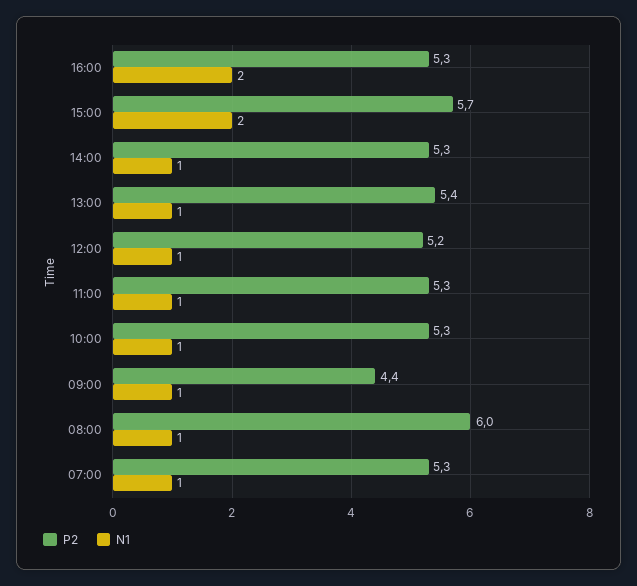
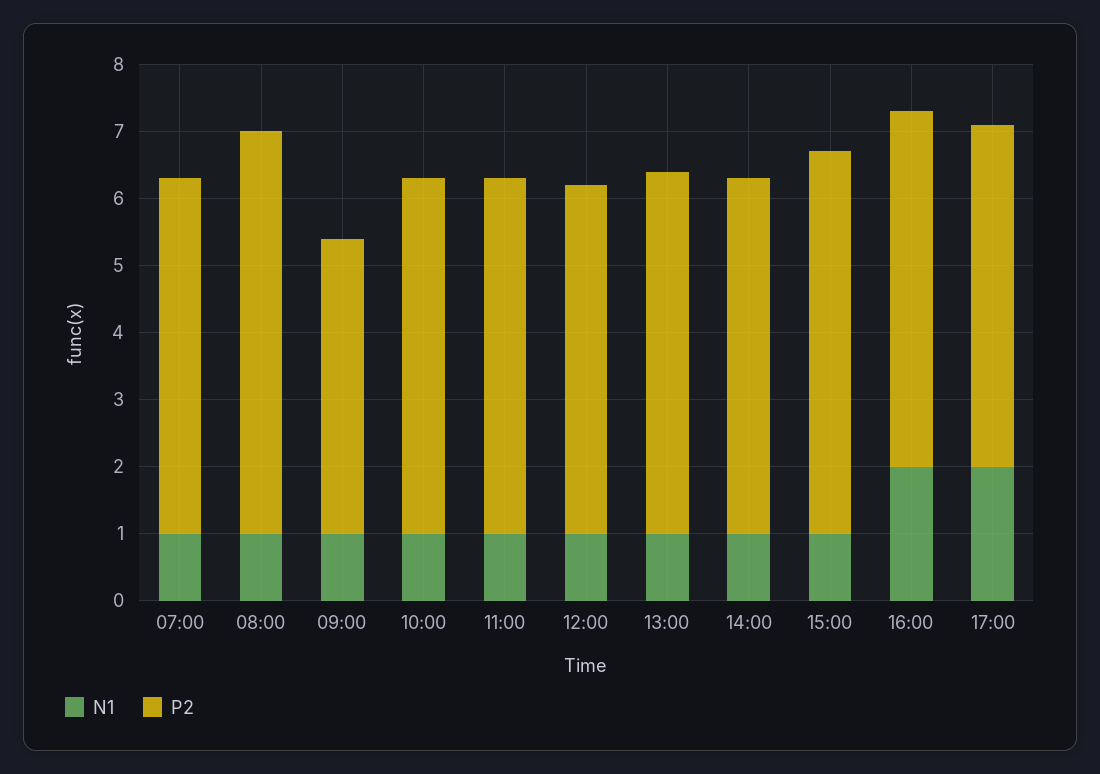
N1, 15:00: 2 -> 1
N1, 17:00: none -> 2
P2, 17:00: none -> 5

